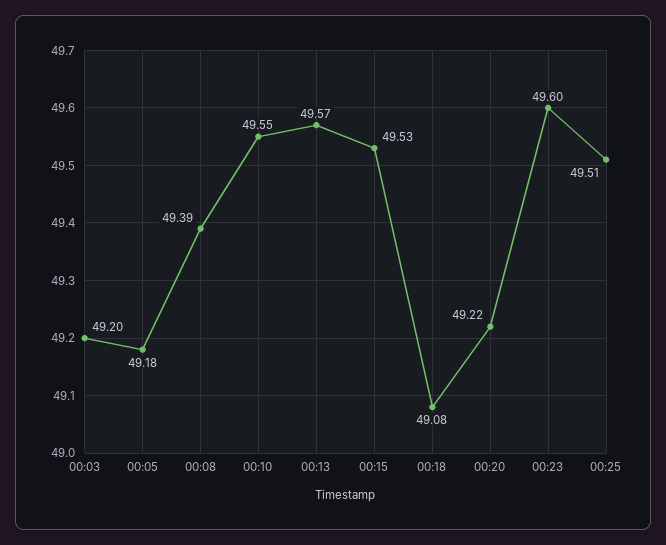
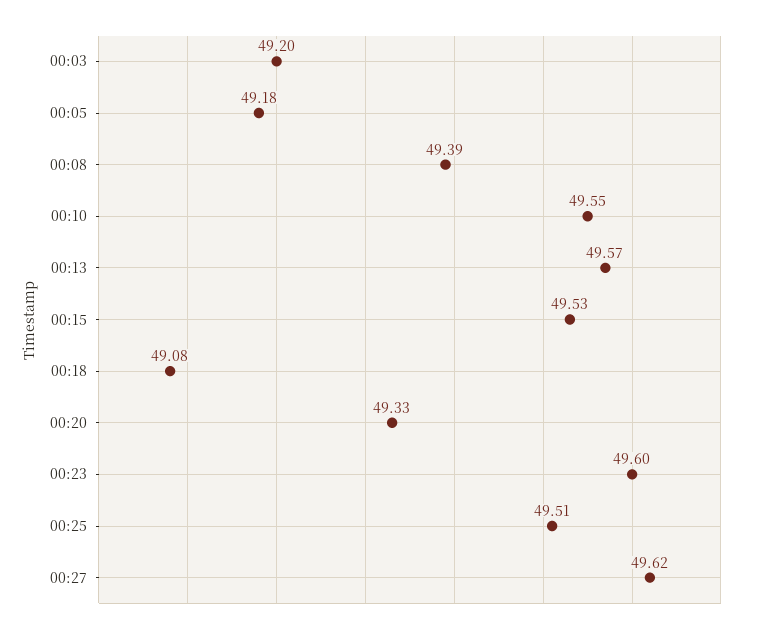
00:20: 49.22 -> 49.33
00:27: none -> 49.62

